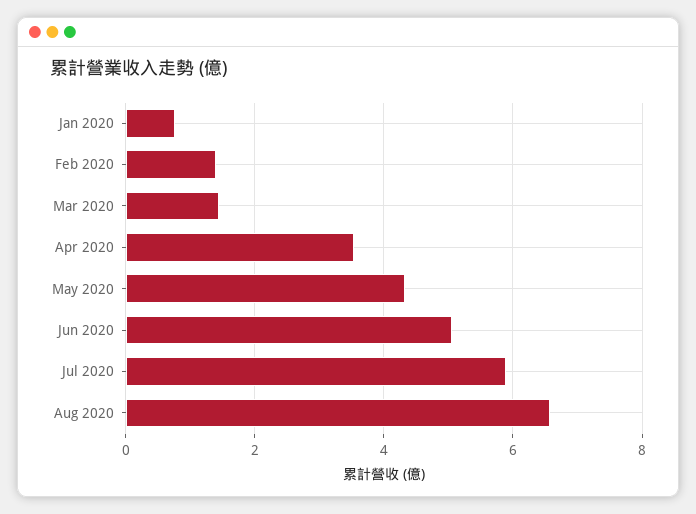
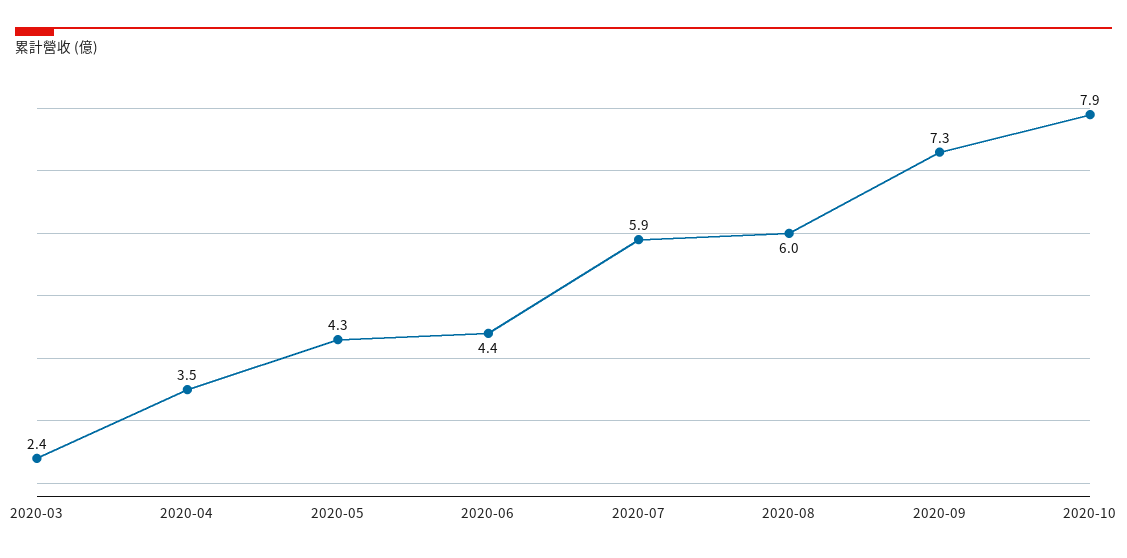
Jan 2020: 0.8 -> none
Feb 2020: 1.4 -> none
Mar 2020: 1.4 -> 2.4
Jun 2020: 5 -> 4.4
Aug 2020: 6.6 -> 6
2020-09: none -> 7.3
2020-10: none -> 7.9

